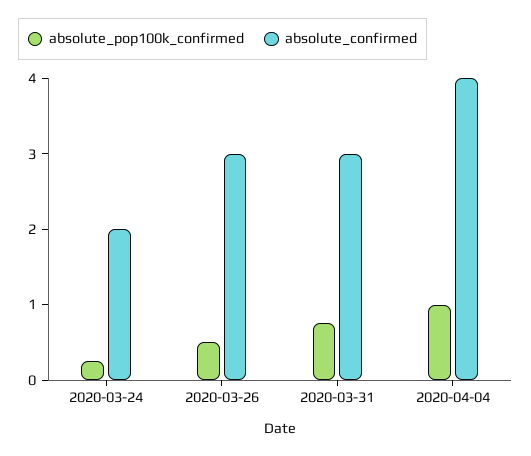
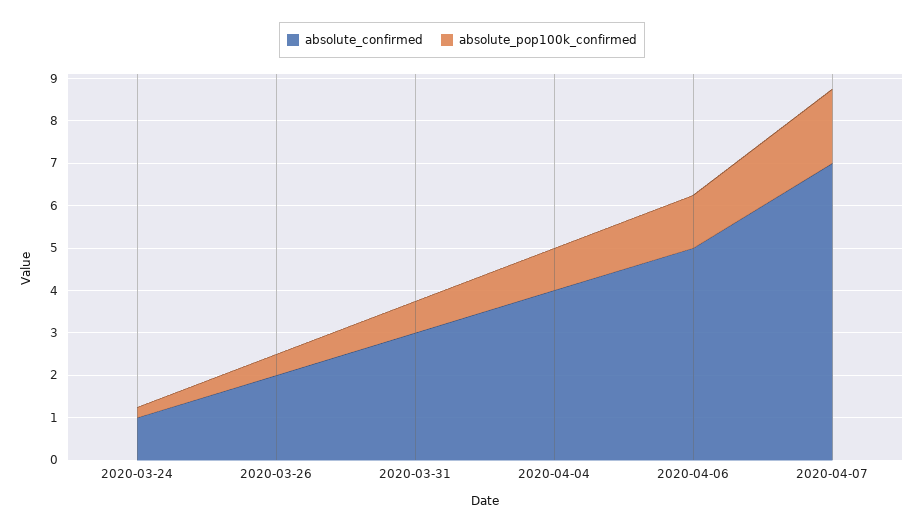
absolute_confirmed, 2020-03-24: 2 -> 1
absolute_confirmed, 2020-03-26: 3 -> 2
absolute_confirmed, 2020-04-06: none -> 5
absolute_pop100k_confirmed, 2020-04-06: none -> 1.2
absolute_confirmed, 2020-04-07: none -> 7
absolute_pop100k_confirmed, 2020-04-07: none -> 1.8

